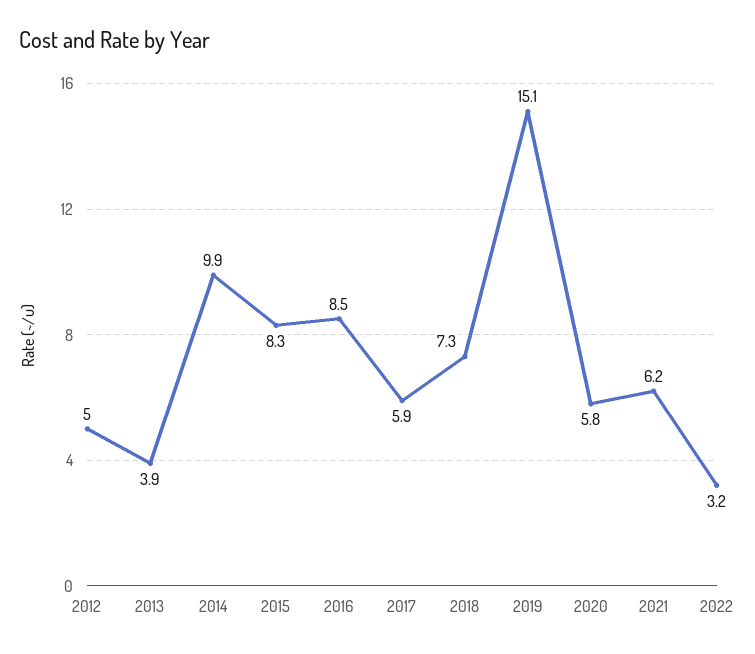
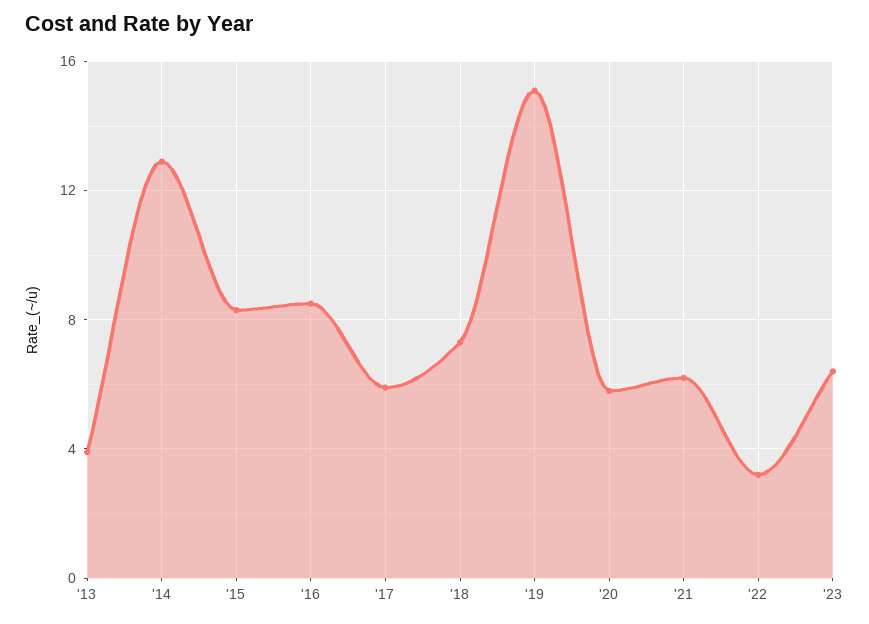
2012: 5 -> none
2014: 9.9 -> 13
'23: none -> 6.5

